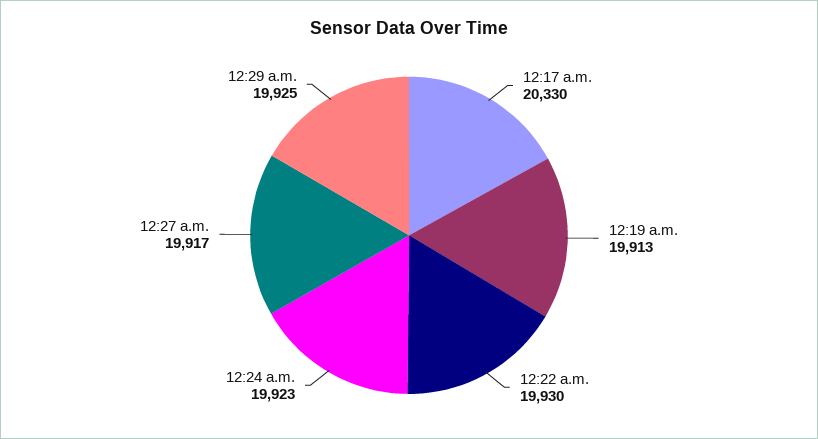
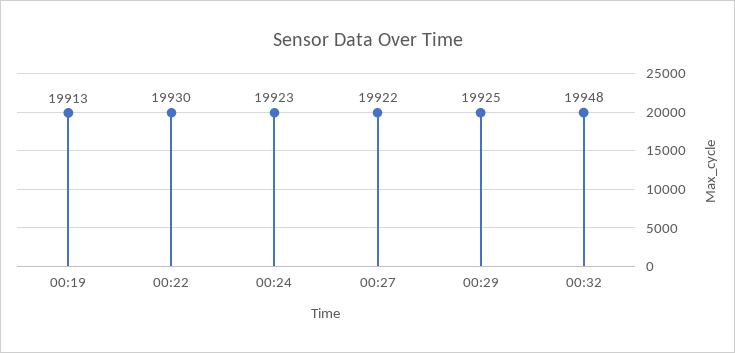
12:17 a.m.: 20330 -> none
12:27 a.m.: 19917 -> 19922
00:32: none -> 19948

